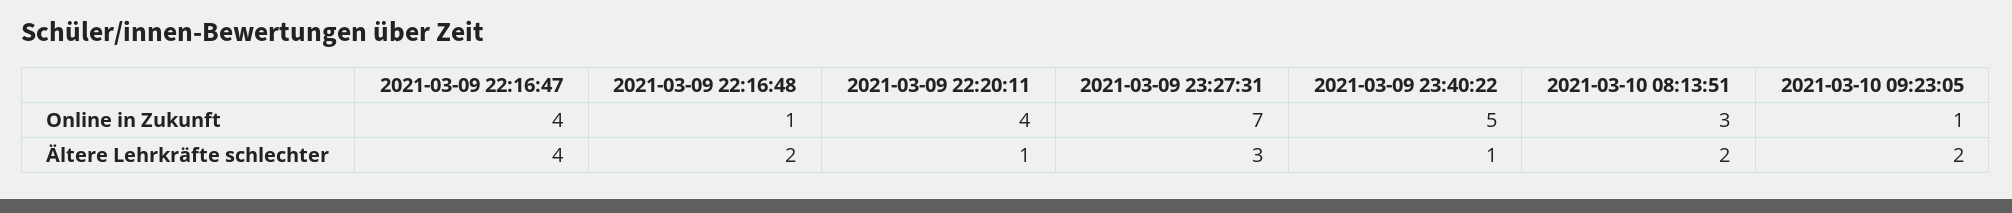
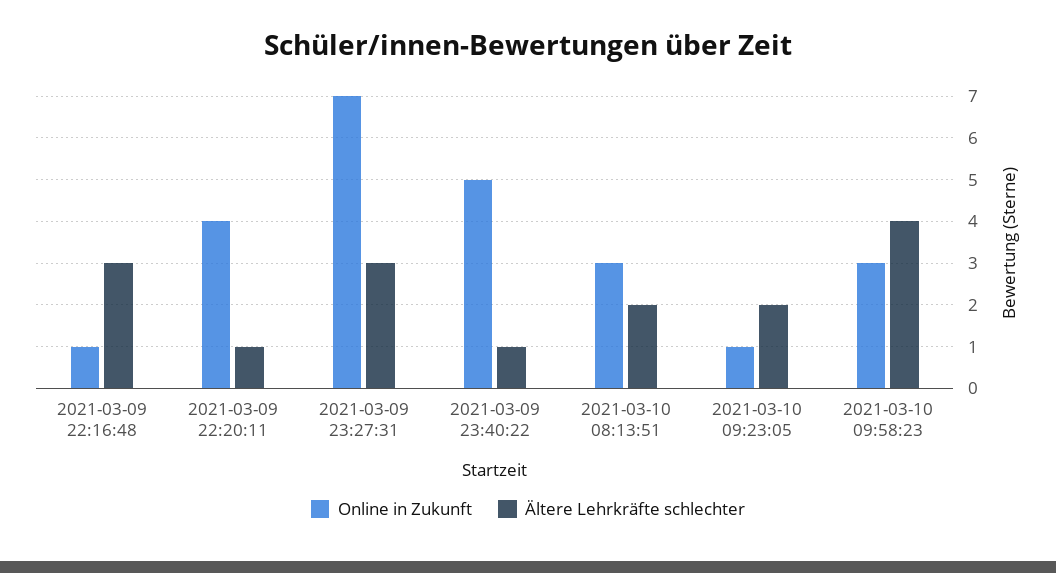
Online in Zukunft, 2021-03-09 22:16:47: 4 -> none
Ältere Lehrkräfte schlechter, 2021-03-09 22:16:47: 4 -> none
Ältere Lehrkräfte schlechter, 2021-03-09 22:16:48: 2 -> 3
Online in Zukunft, 2021-03-10 09:58:23: none -> 3
Ältere Lehrkräfte schlechter, 2021-03-10 09:58:23: none -> 4

